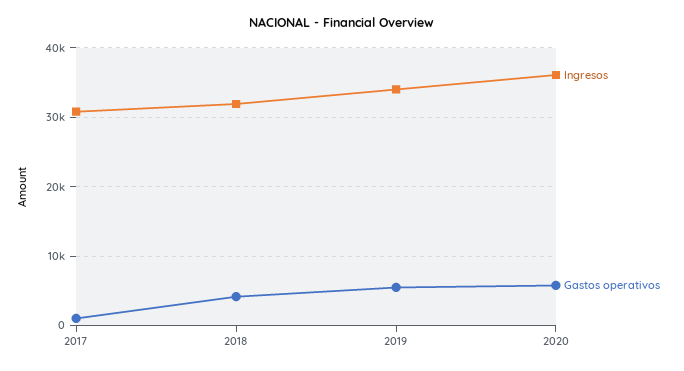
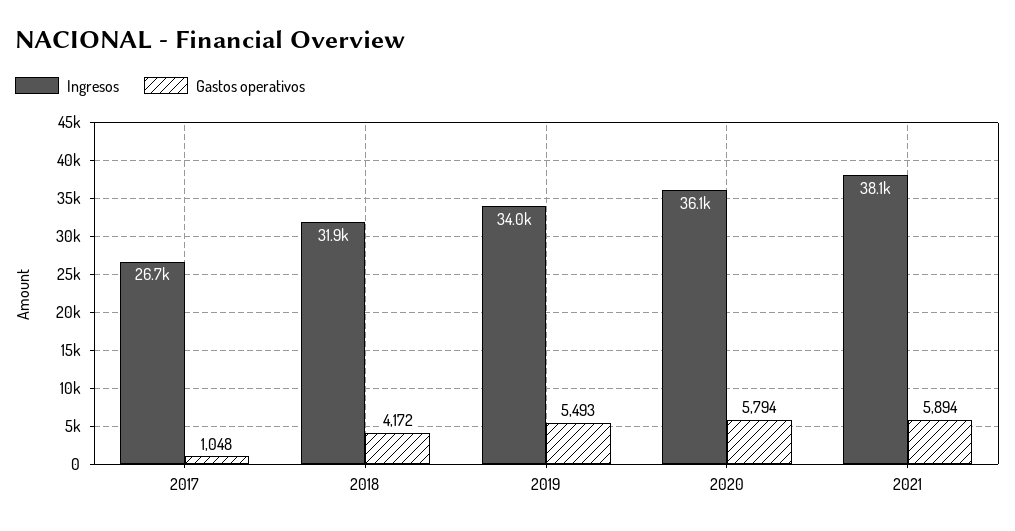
Ingresos, 2017: 31000 -> 26700
Ingresos, 2021: none -> 38100
Gastos operativos, 2021: none -> 5894

